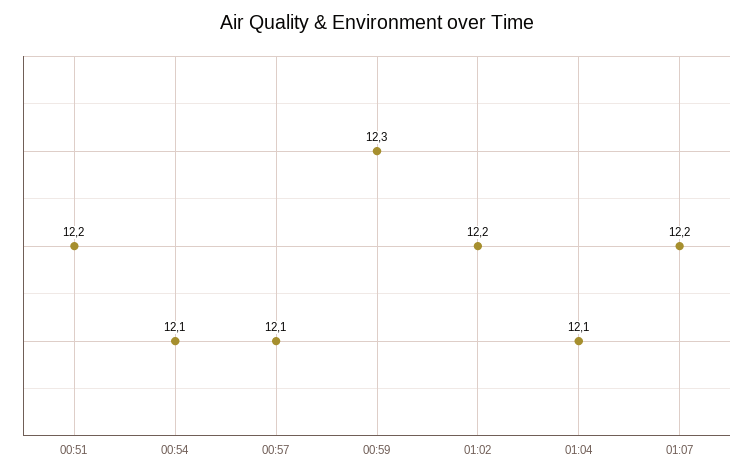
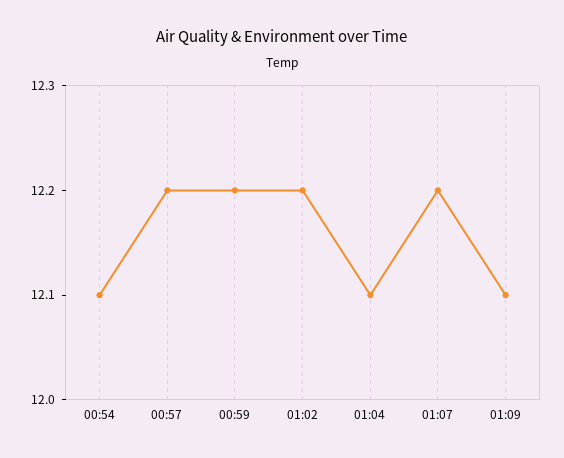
00:51: 12.2 -> none
00:57: 12.1 -> 12.2
00:59: 12.3 -> 12.2
01:09: none -> 12.1

